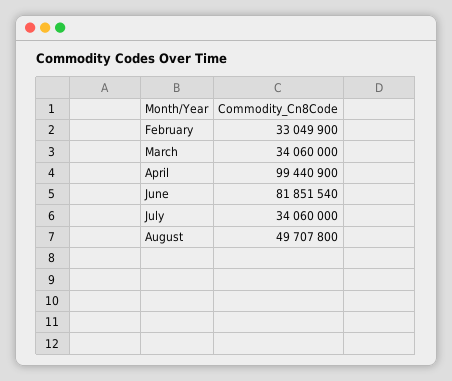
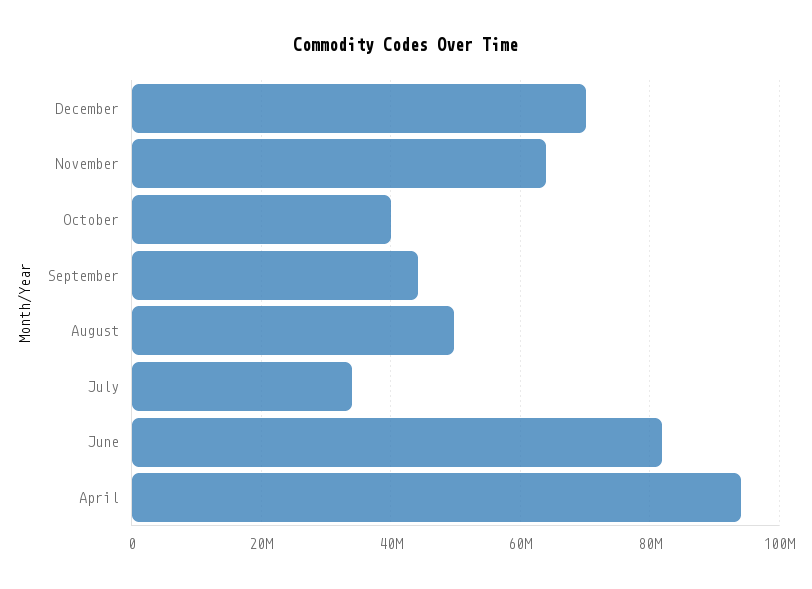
February: 33049900 -> none
March: 34060000 -> none
April: 99440900 -> 94000000
December: none -> 70000000
November: none -> 64000000
October: none -> 40000000
September: none -> 44000000

